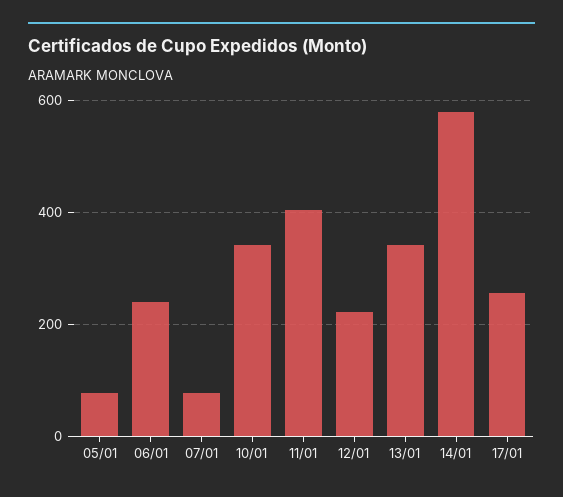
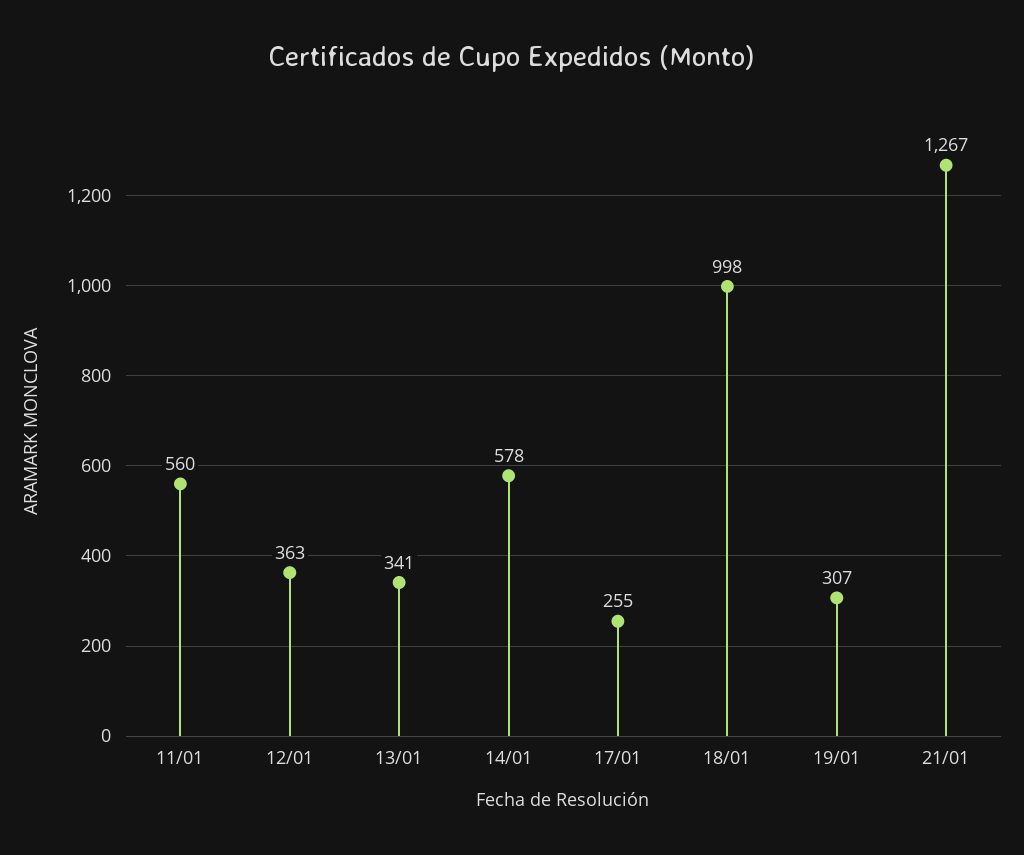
05/01: 80 -> none
06/01: 240 -> none
07/01: 80 -> none
10/01: 340 -> none
11/01: 400 -> 560
12/01: 220 -> 363
18/01: none -> 998
19/01: none -> 307
21/01: none -> 1267

